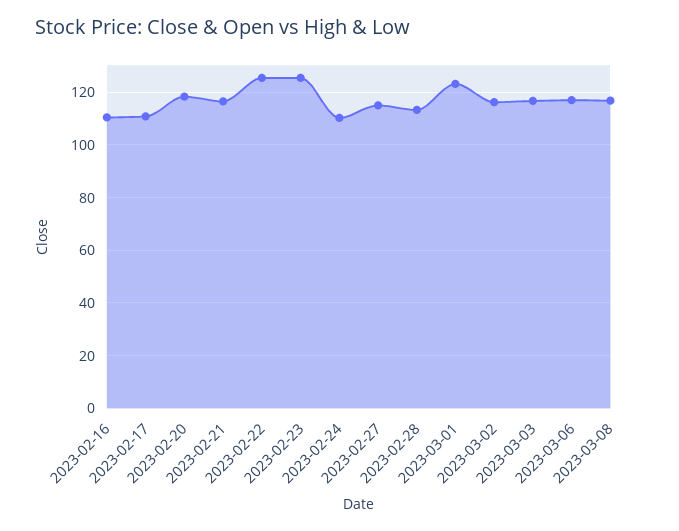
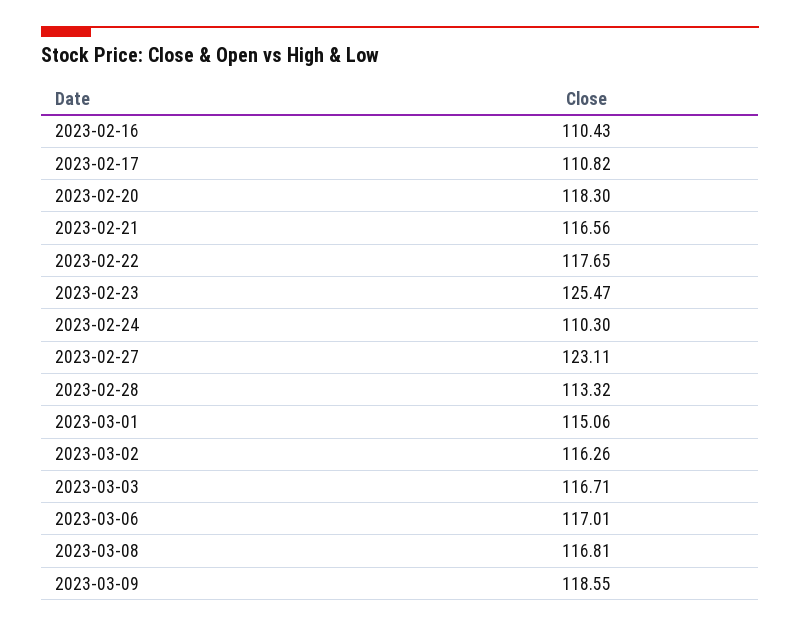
2023-02-22: 125 -> 117.65
2023-02-27: 115 -> 123.11
2023-03-01: 122.5 -> 115.06
2023-03-09: none -> 118.55

